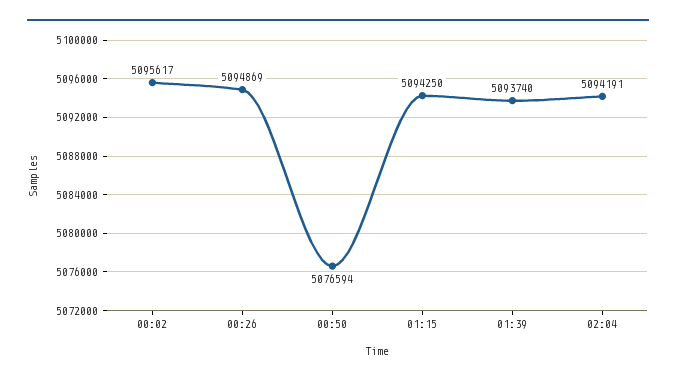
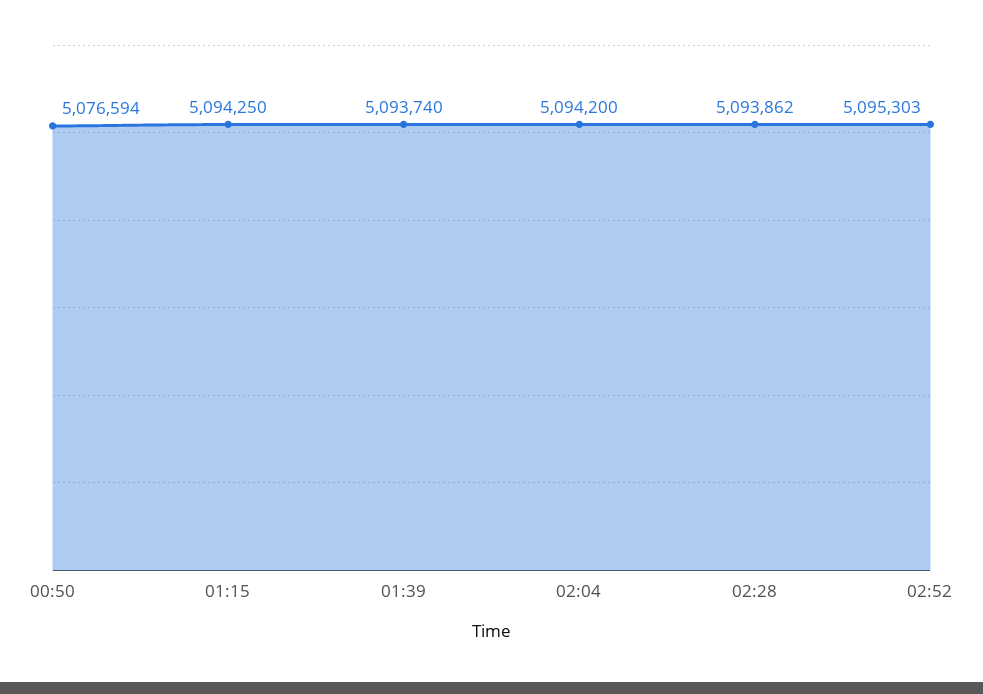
00:02: 5095617 -> none
00:26: 5094869 -> none
02:04: 5094191 -> 5094200
02:28: none -> 5093862
02:52: none -> 5095303

